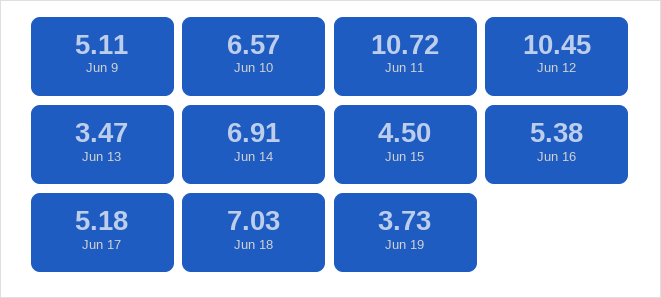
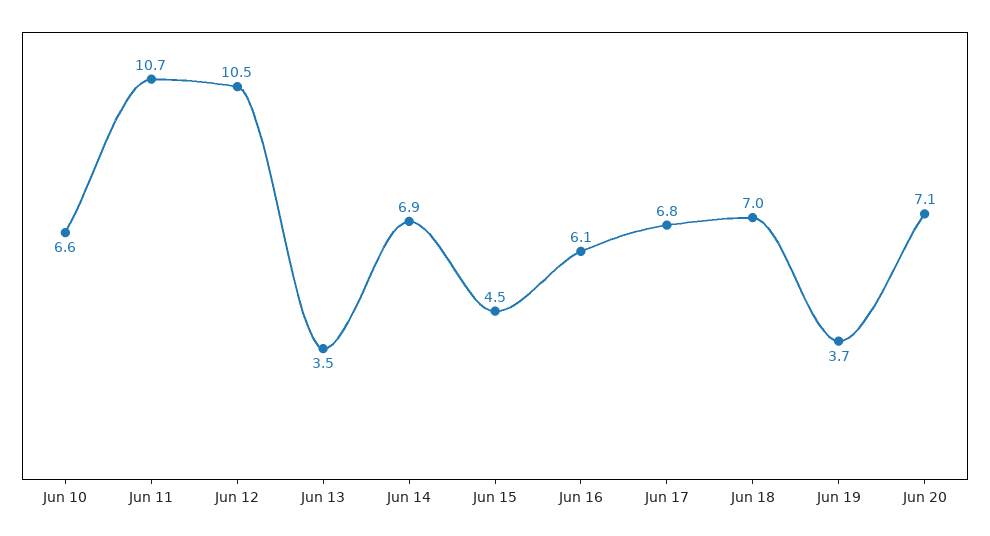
Jun 9: 5.11 -> none
Jun 16: 5.38 -> 6.1
Jun 17: 5.18 -> 6.8
Jun 20: none -> 7.1

